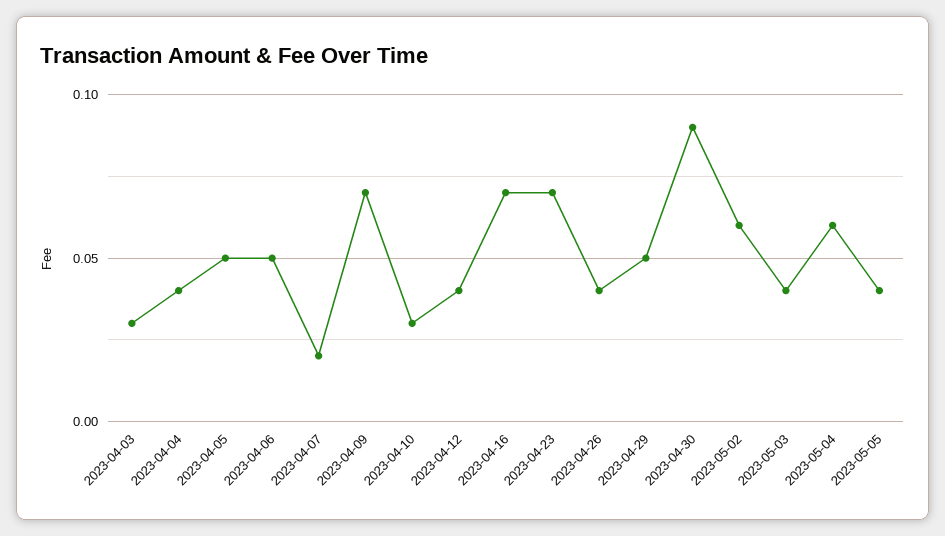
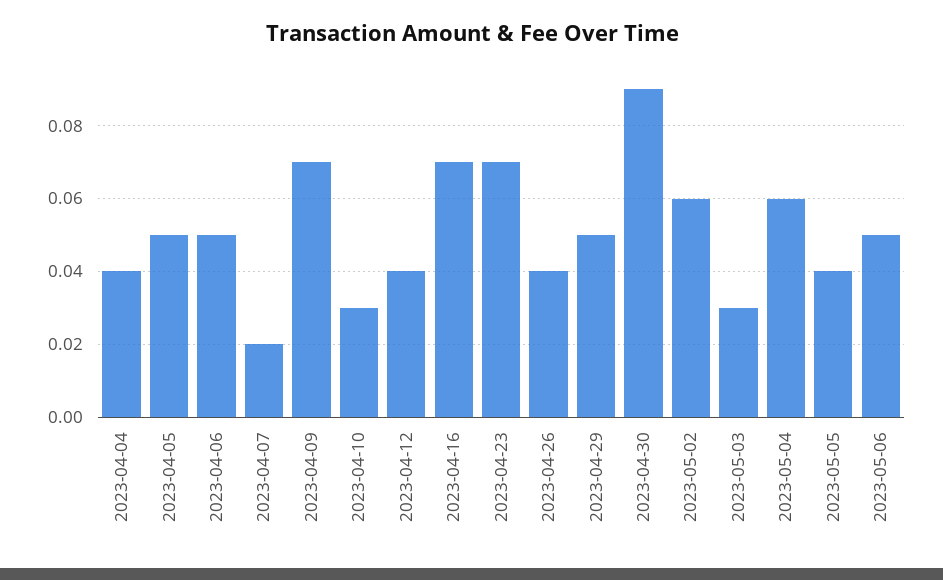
2023-04-03: 0.03 -> none
2023-05-03: 0.04 -> 0.03
2023-05-06: none -> 0.05

